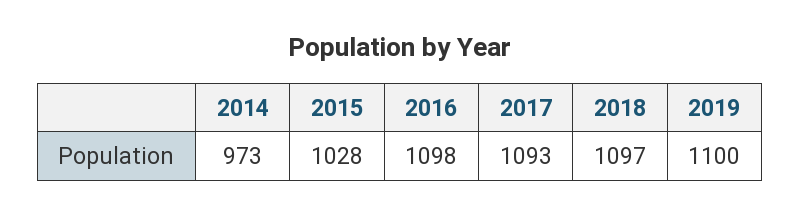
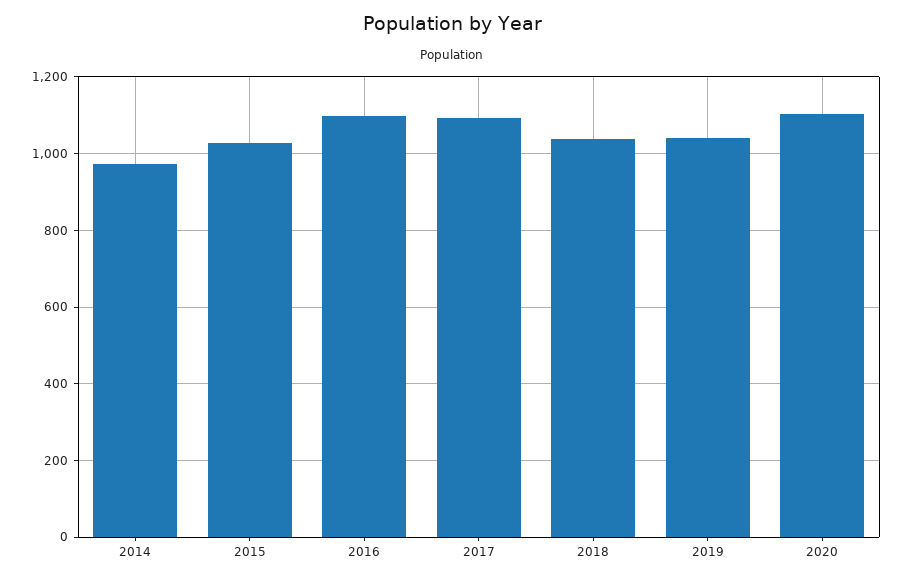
2018: 1097 -> 1040
2019: 1100 -> 1040
2020: none -> 1100

